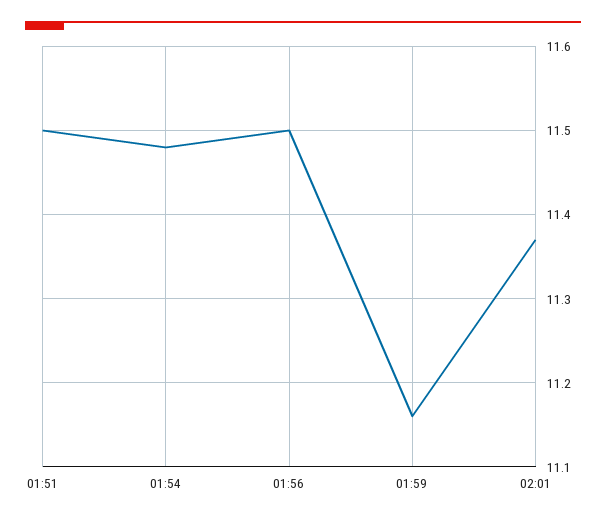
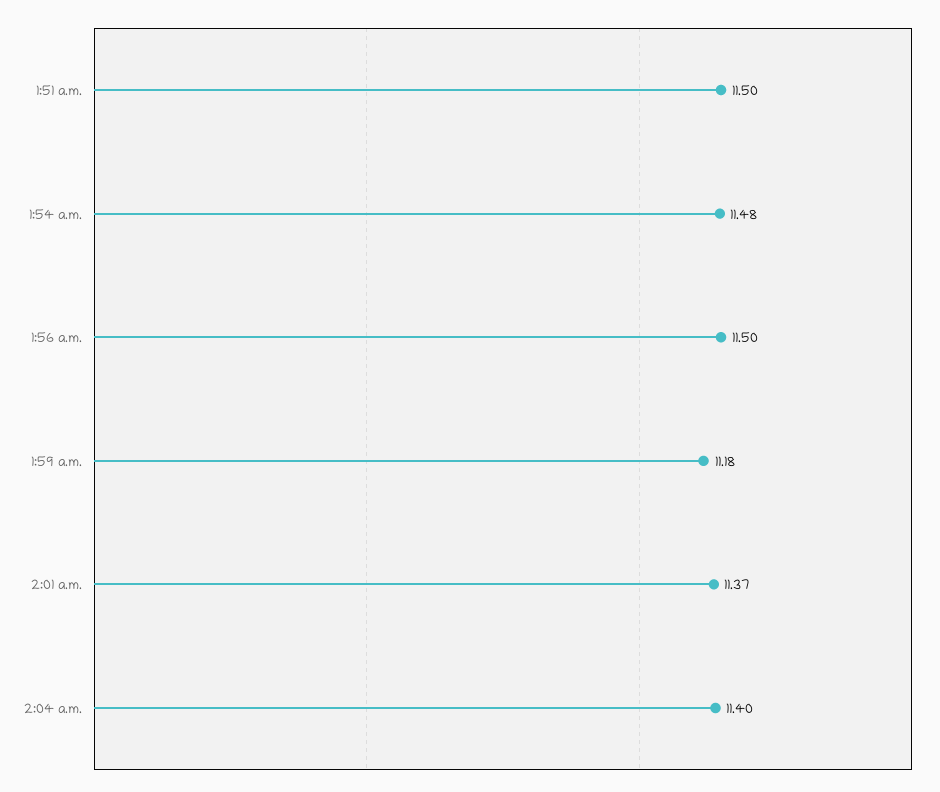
01:59: 11.16 -> 11.18
2:04 a.m.: none -> 11.4

